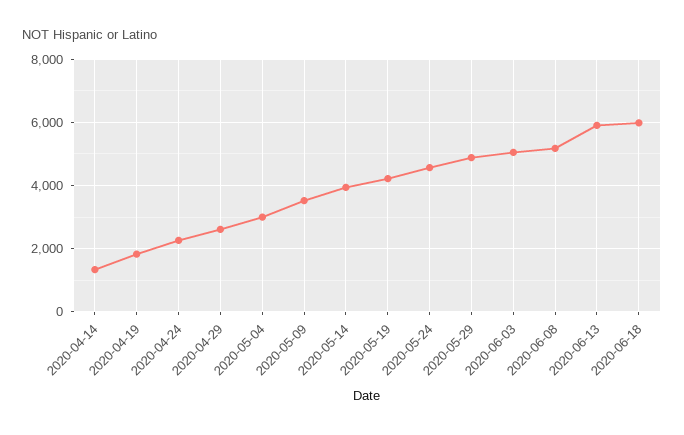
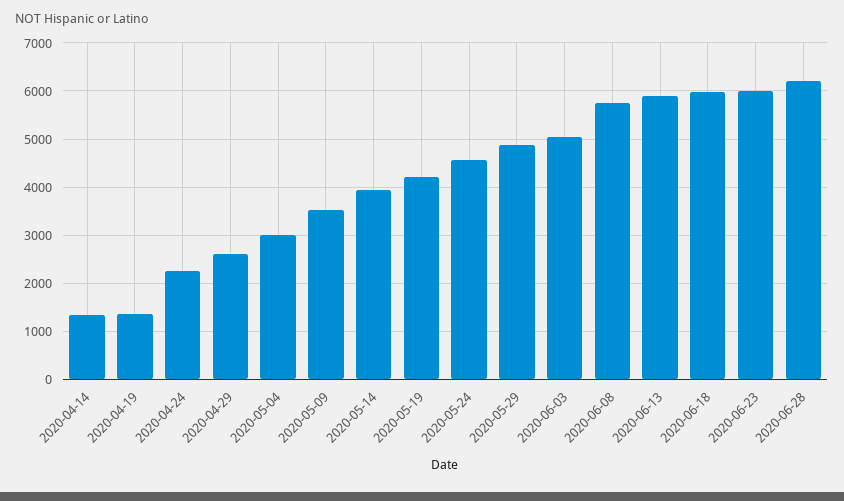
2020-04-19: 1800 -> 1400
2020-06-08: 5200 -> 5800
2020-06-23: none -> 6000
2020-06-28: none -> 6200

